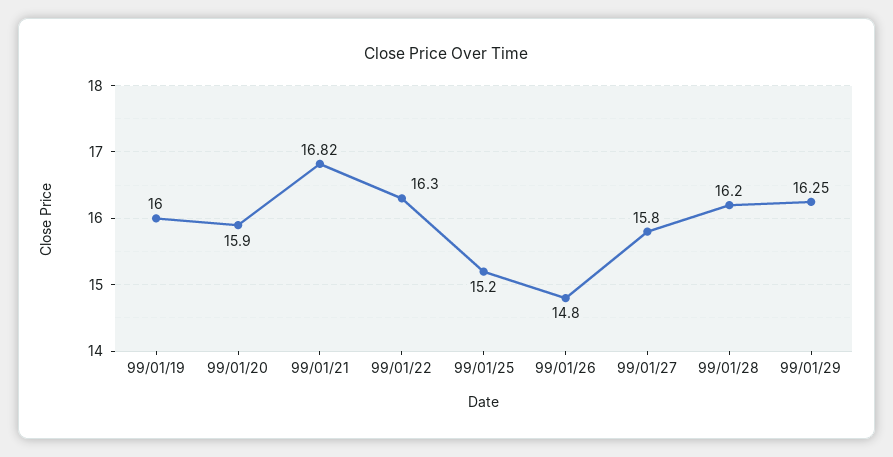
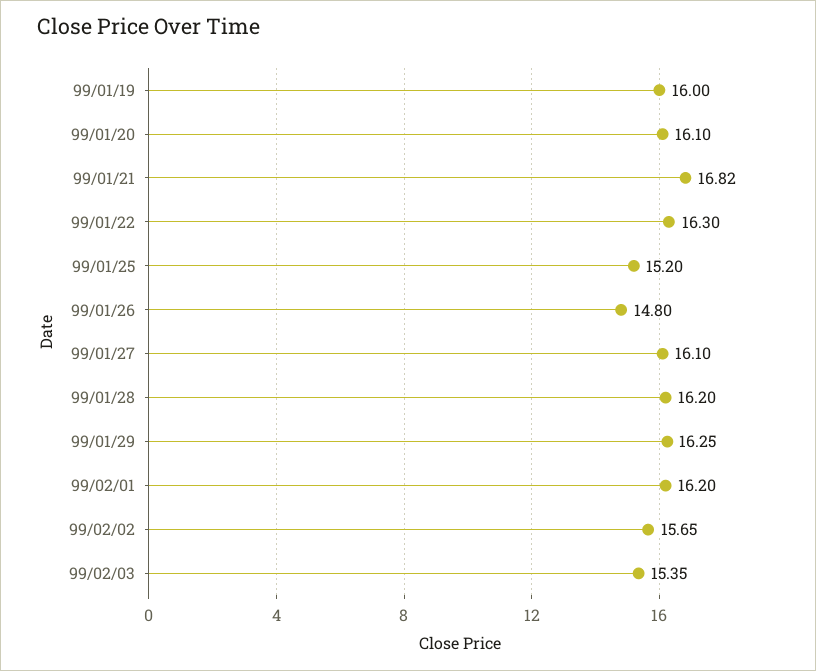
99/01/20: 15.9 -> 16.1
99/01/27: 15.8 -> 16.1
99/02/01: none -> 16.2
99/02/02: none -> 15.65
99/02/03: none -> 15.35

